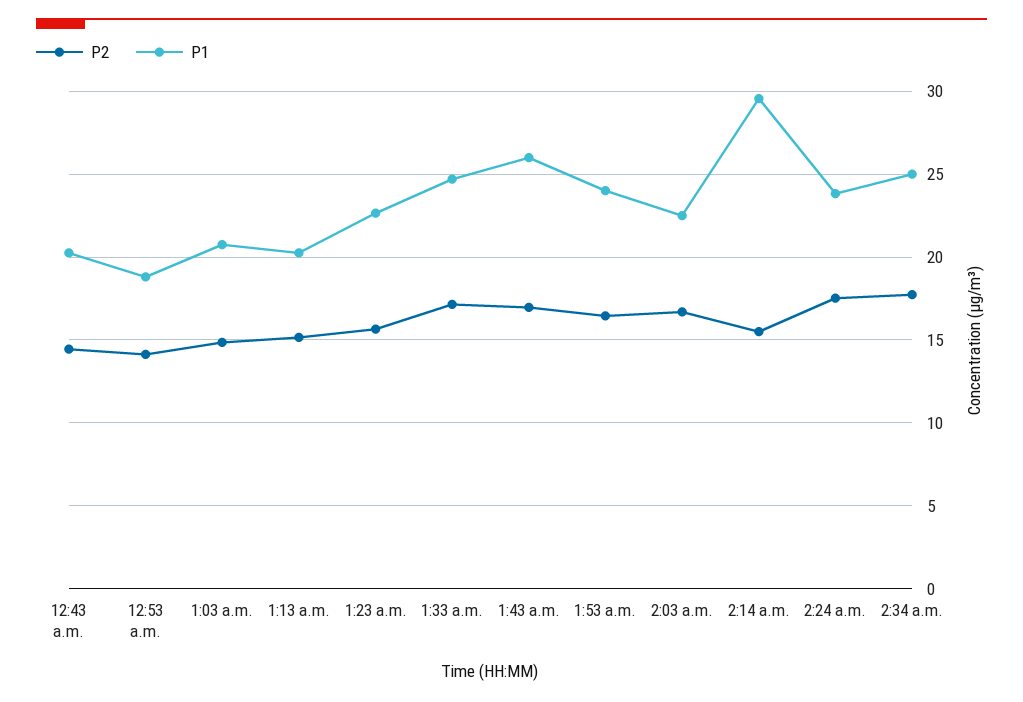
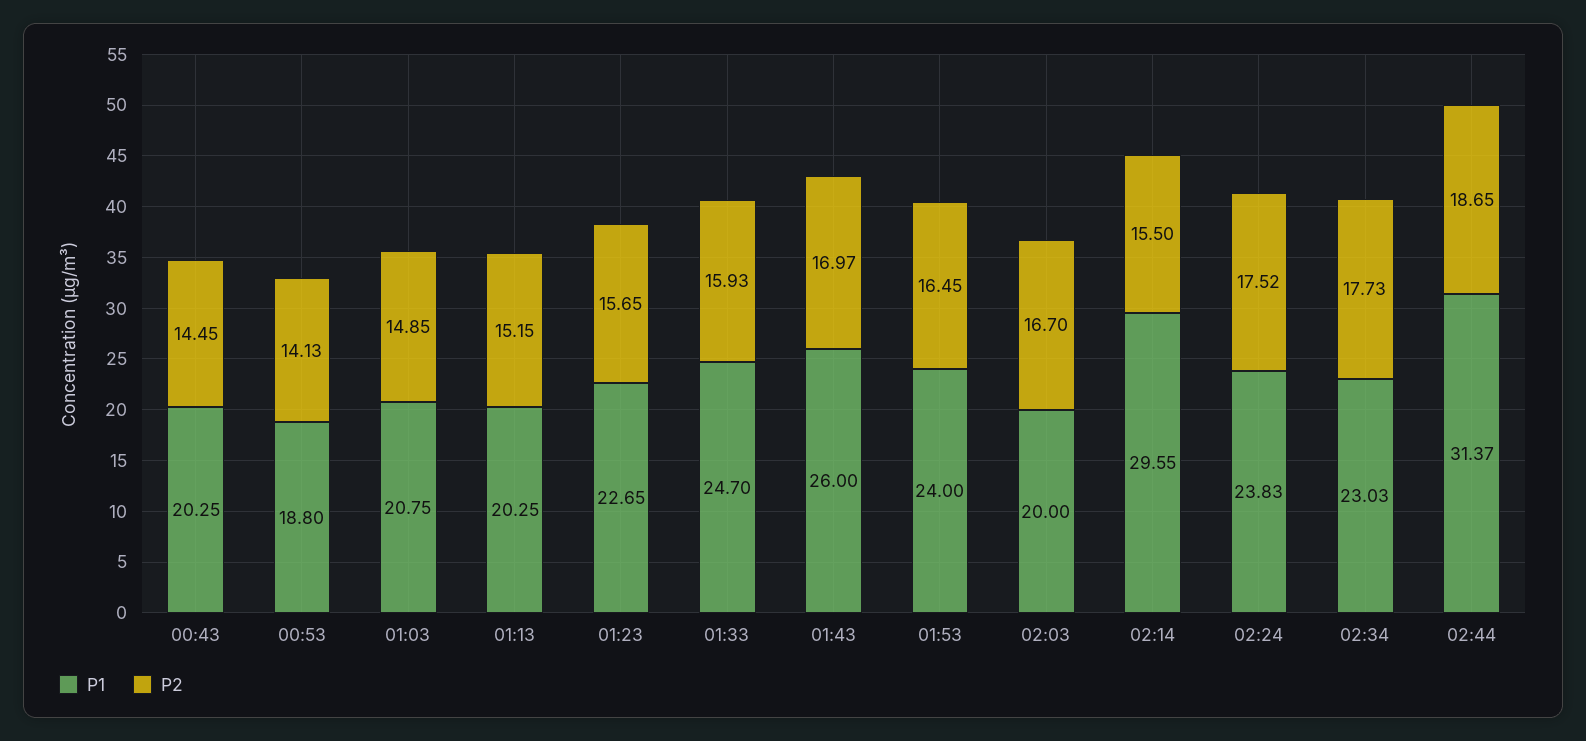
P2, 1:33 a.m.: 17 -> 15.93
P1, 2:03 a.m.: 22.5 -> 20
P1, 2:34 a.m.: 25 -> 23.03
P1, 02:44: none -> 31.37
P2, 02:44: none -> 18.65

